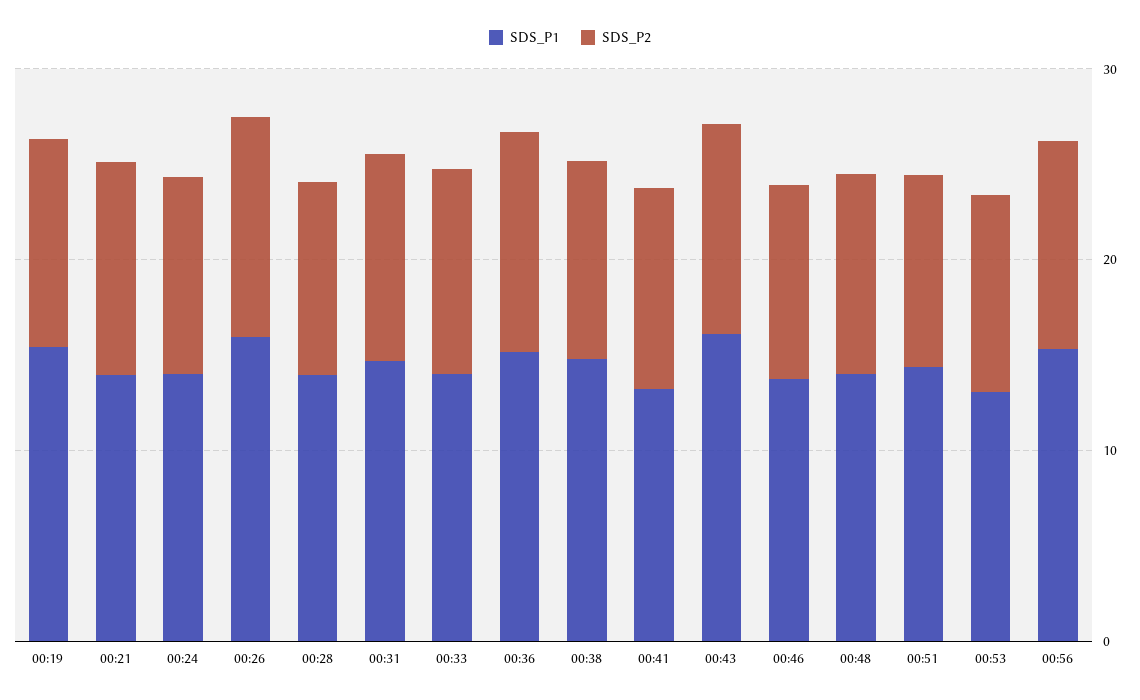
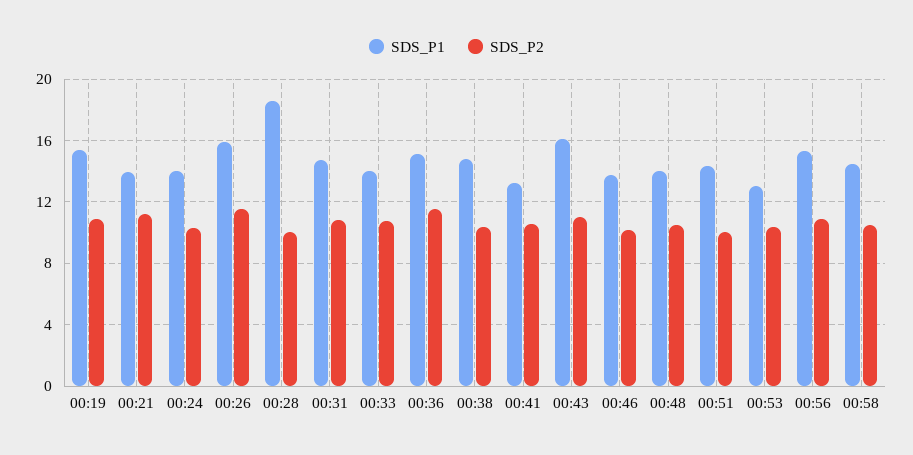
SDS_P1, 00:28: 14 -> 18.5
SDS_P1, 00:58: none -> 14.5
SDS_P2, 00:58: none -> 10.5

